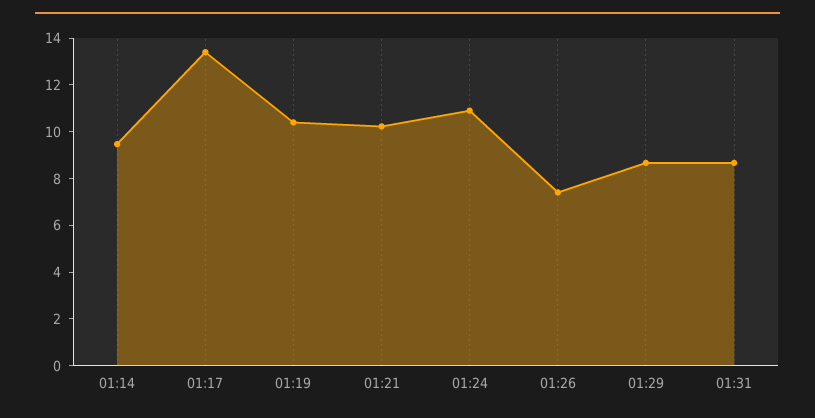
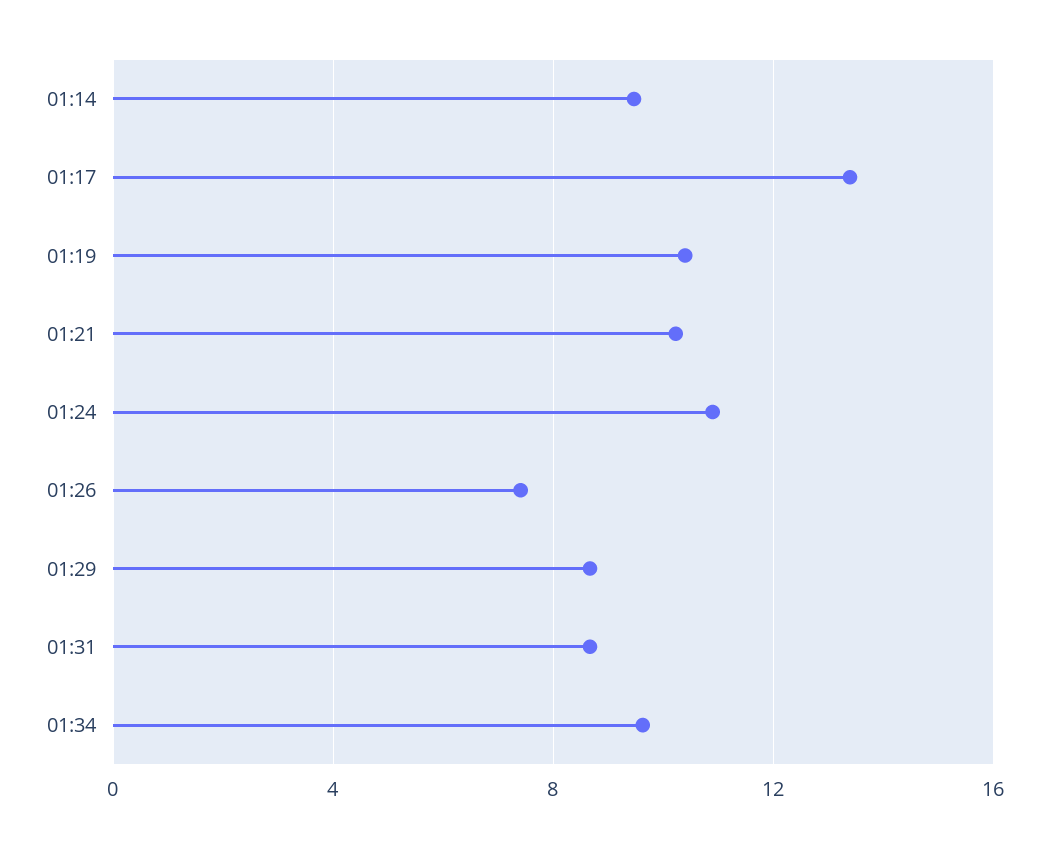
01:34: none -> 9.5

